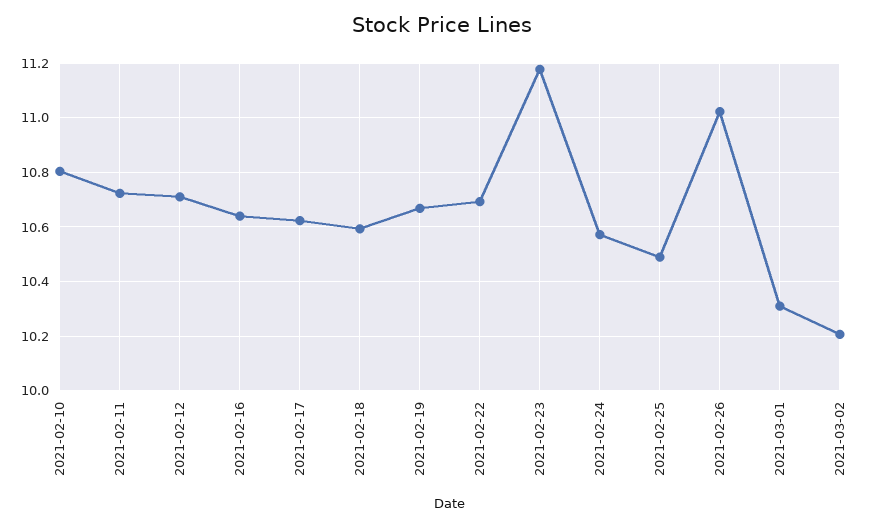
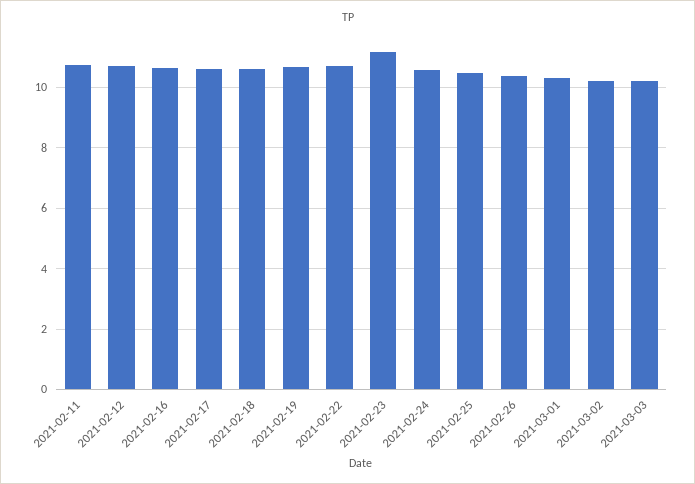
2021-02-10: 10.8 -> none
2021-02-26: 11.025 -> 10.4
2021-03-03: none -> 10.2

